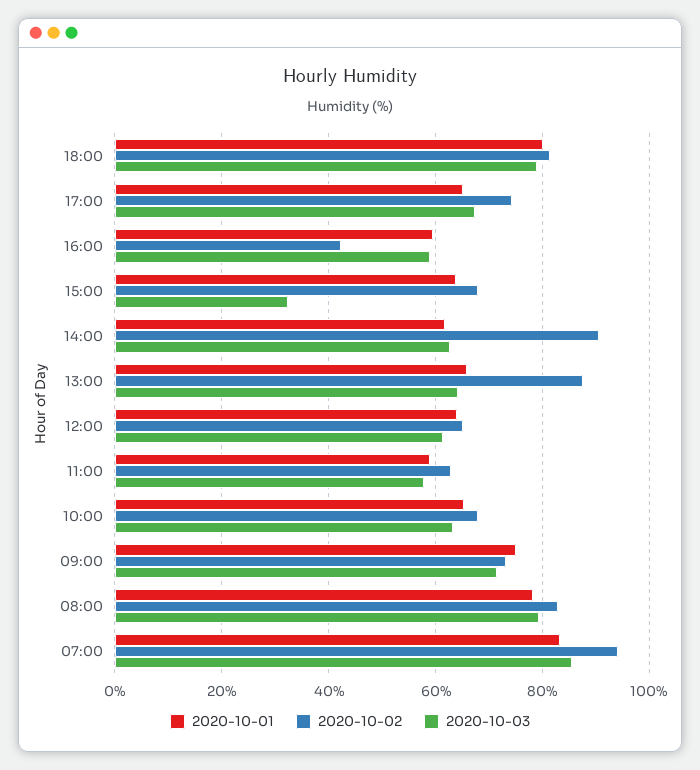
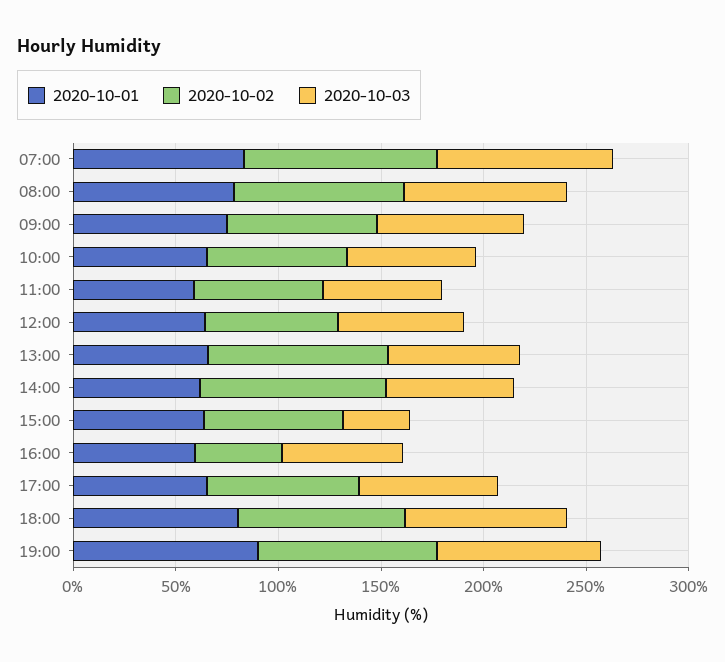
2020-10-01, 19:00: none -> 90
2020-10-02, 19:00: none -> 90
2020-10-03, 19:00: none -> 80

